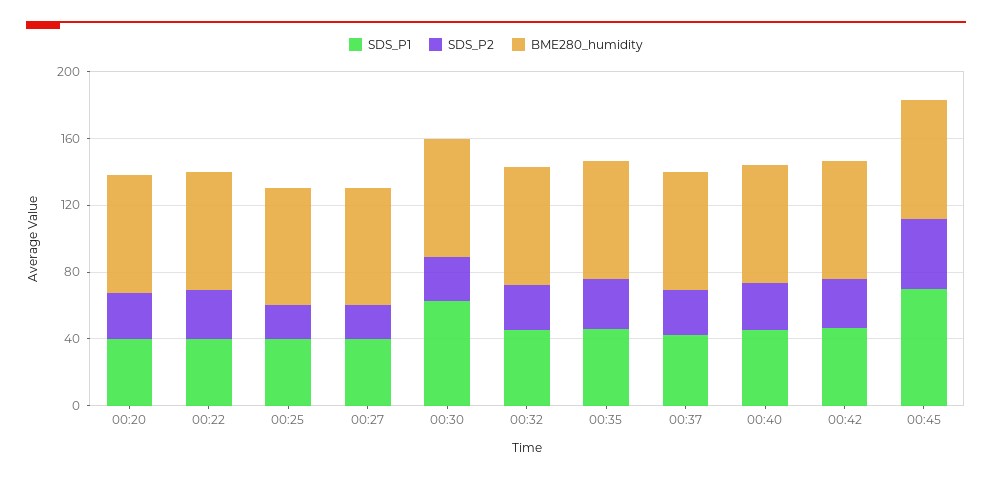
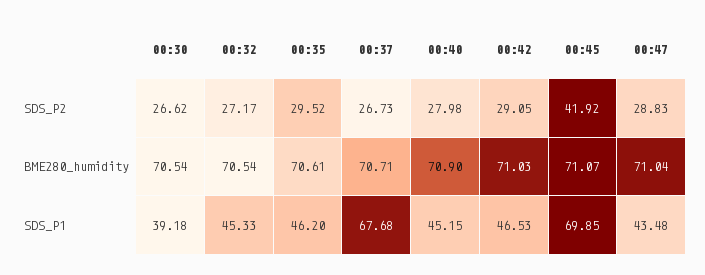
SDS_P1, 00:20: 40 -> none
SDS_P2, 00:20: 30 -> none
BME280_humidity, 00:20: 70 -> none
SDS_P1, 00:22: 40 -> none
SDS_P2, 00:22: 30 -> none
BME280_humidity, 00:22: 70 -> none
SDS_P1, 00:25: 40 -> none
SDS_P2, 00:25: 20 -> none
BME280_humidity, 00:25: 70 -> none
SDS_P1, 00:27: 40 -> none
SDS_P2, 00:27: 20 -> none
BME280_humidity, 00:27: 70 -> none
SDS_P1, 00:30: 60 -> 39.18
SDS_P1, 00:37: 40 -> 67.68
SDS_P2, 00:47: none -> 28.83
BME280_humidity, 00:47: none -> 71.04
SDS_P1, 00:47: none -> 43.48

